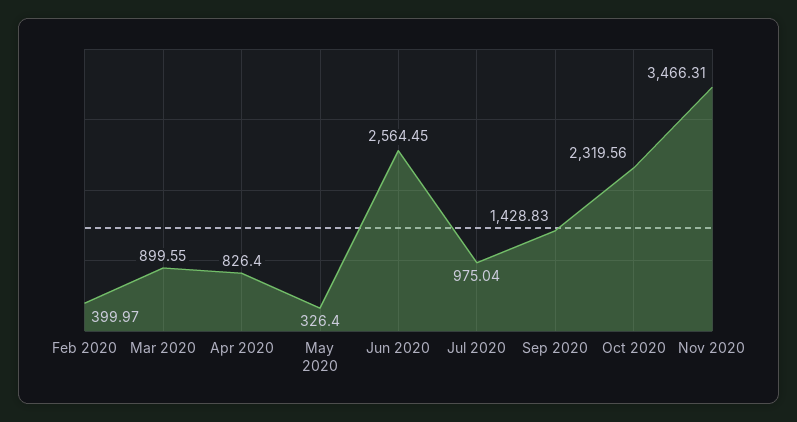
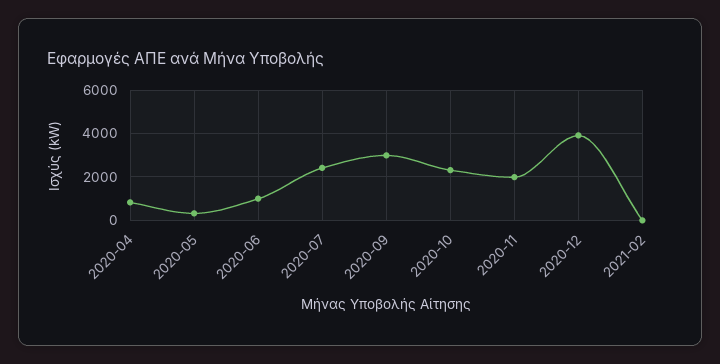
Feb 2020: 399.97 -> none
Mar 2020: 899.55 -> none
Jun 2020: 2564.45 -> 1000
Jul 2020: 975.04 -> 2500
Sep 2020: 1428.83 -> 3000
Nov 2020: 3466.31 -> 2000
2020-12: none -> 4000
2021-02: none -> 0

